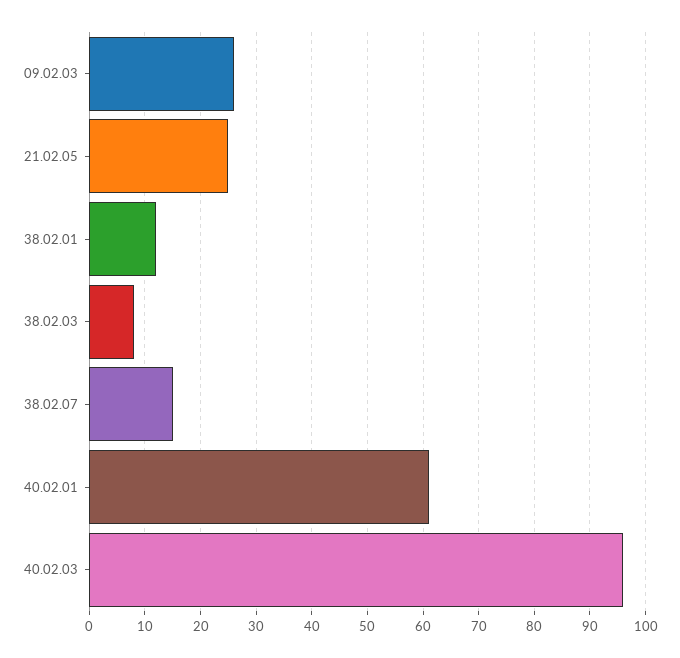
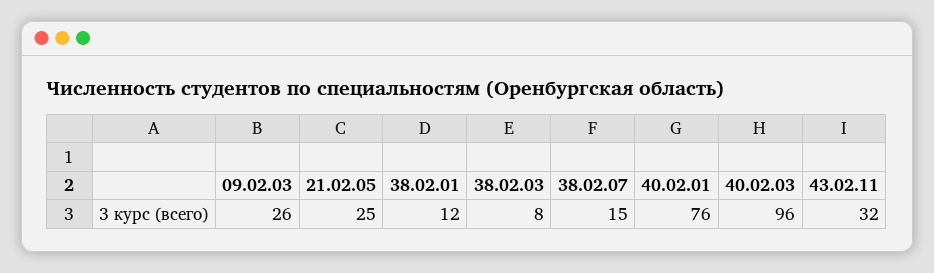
40.02.01: 60 -> 76
43.02.11: none -> 32

